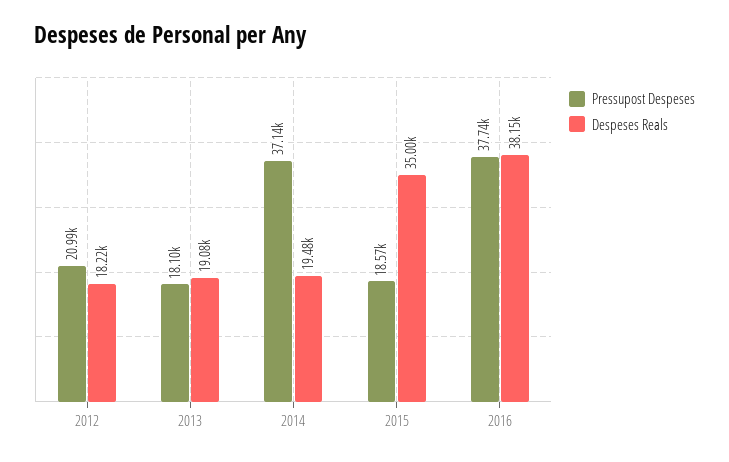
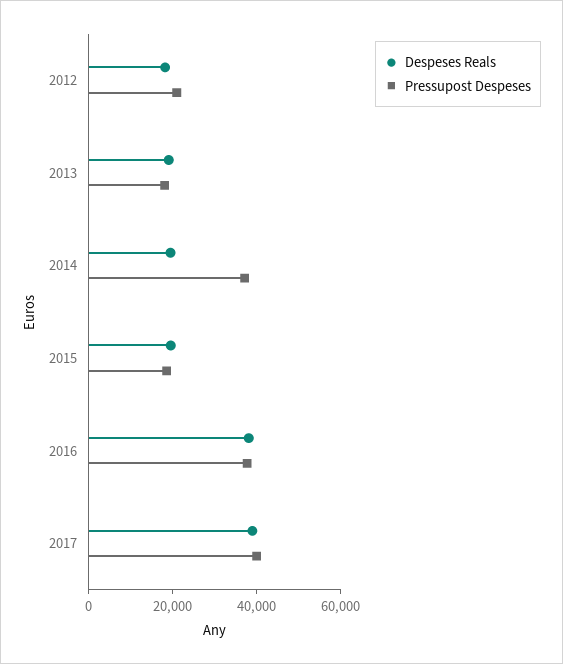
Despeses Reals, 2015: 35000 -> 20000
Despeses Reals, 2017: none -> 40000
Pressupost Despeses, 2017: none -> 40000

